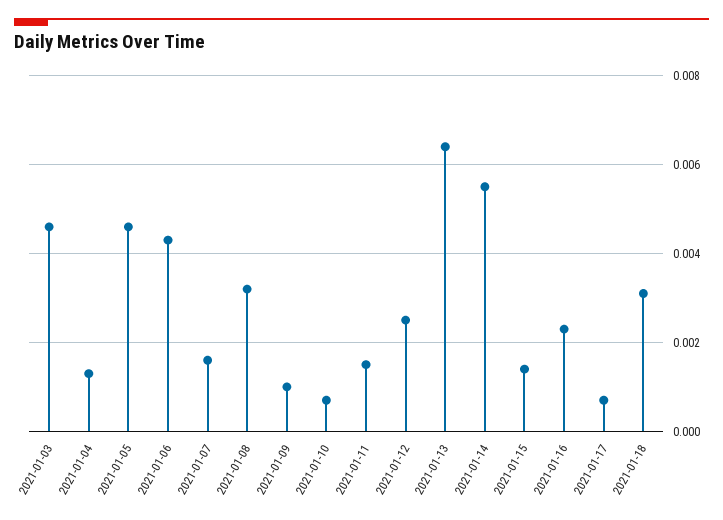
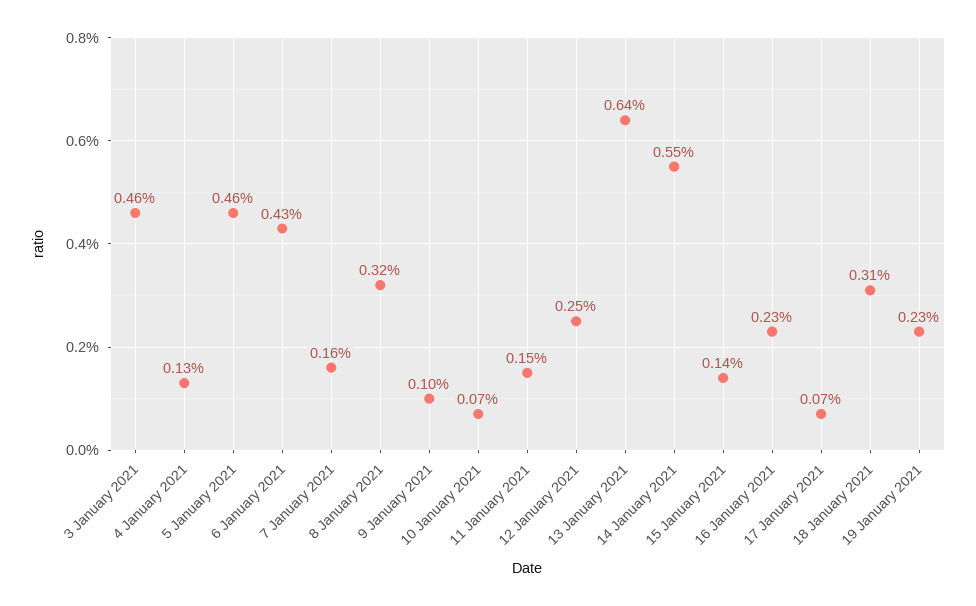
19 January 2021: none -> 0.0023

